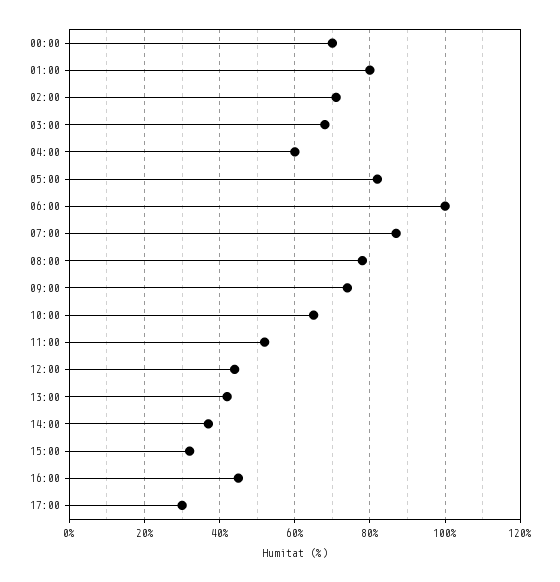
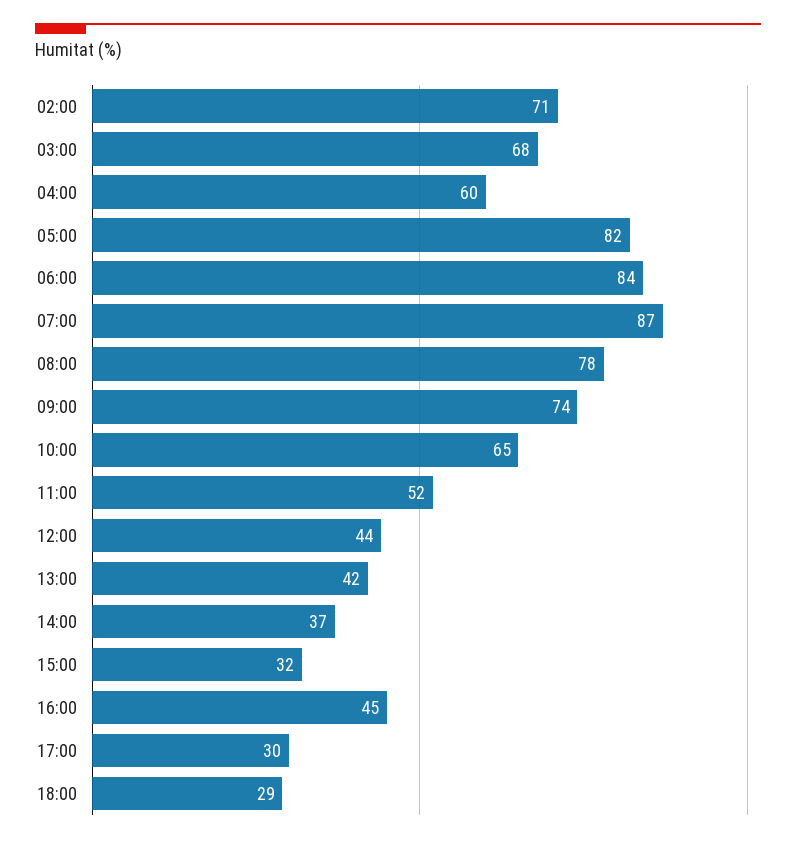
00:00: 70 -> none
01:00: 80 -> none
06:00: 100 -> 84
18:00: none -> 29

